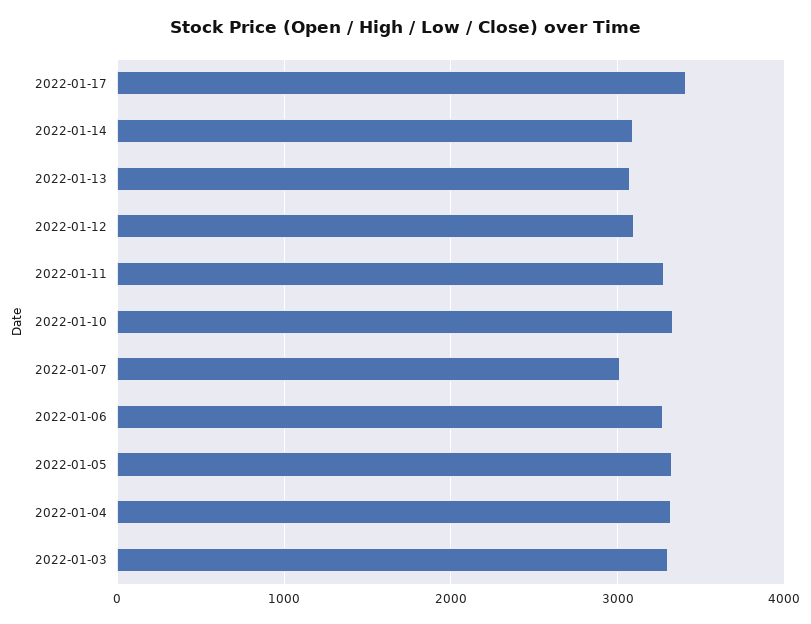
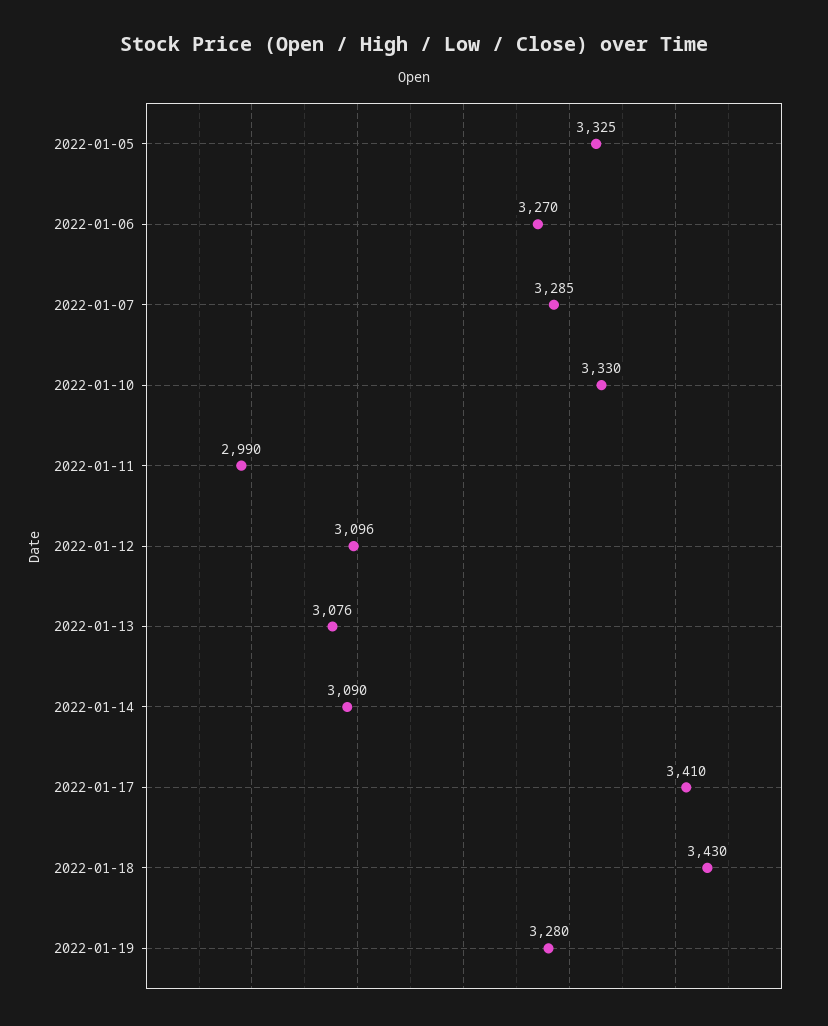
2022-01-11: 3300 -> 2990
2022-01-07: 3000 -> 3285
2022-01-04: 3300 -> none
2022-01-03: 3300 -> none
2022-01-18: none -> 3430
2022-01-19: none -> 3280

